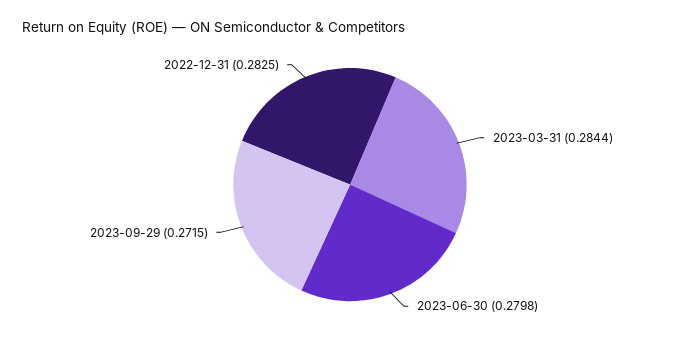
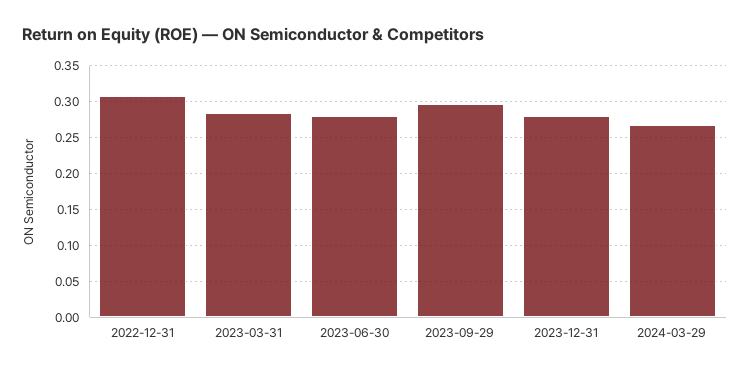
2023-09-29: 0.2715 -> 0.3
2022-12-31: 0.2825 -> 0.31
2023-12-31: none -> 0.28
2024-03-29: none -> 0.27

